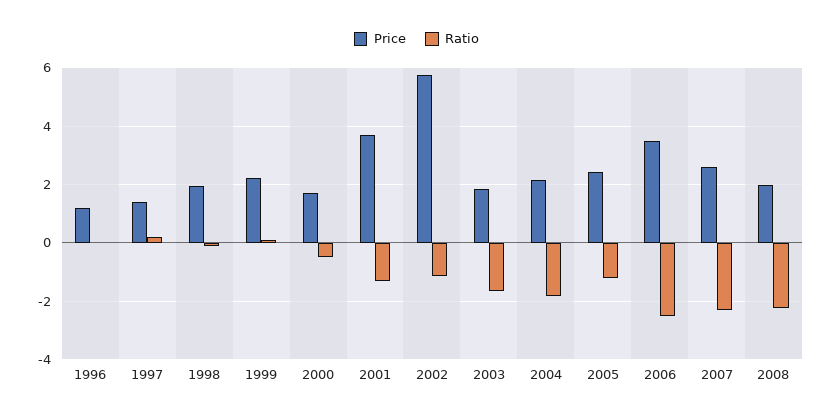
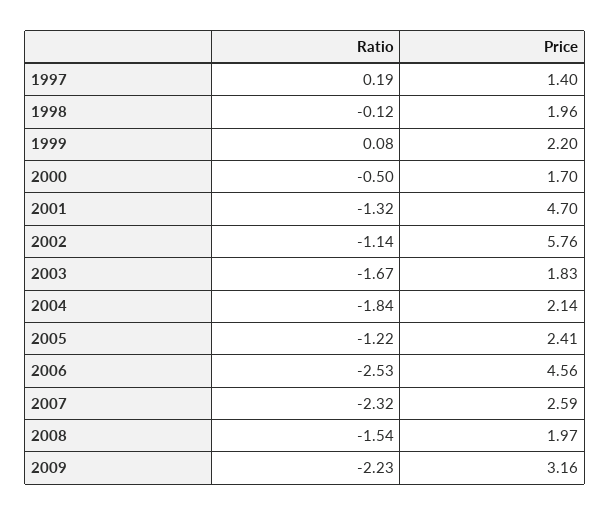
Price, 1996: 1.25 -> none
Ratio, 1996: 0 -> none
Price, 2001: 3.75 -> 4.7
Price, 2006: 3.5 -> 4.56
Ratio, 2008: -2.25 -> -1.54
Ratio, 2009: none -> -2.23
Price, 2009: none -> 3.16

